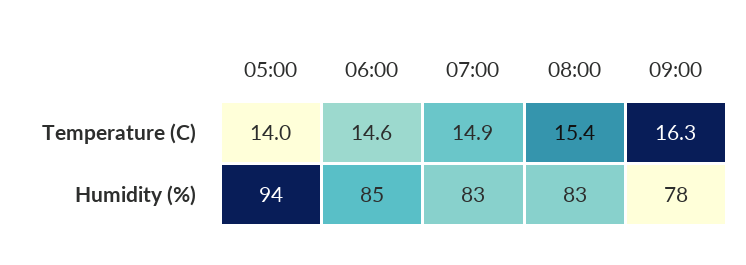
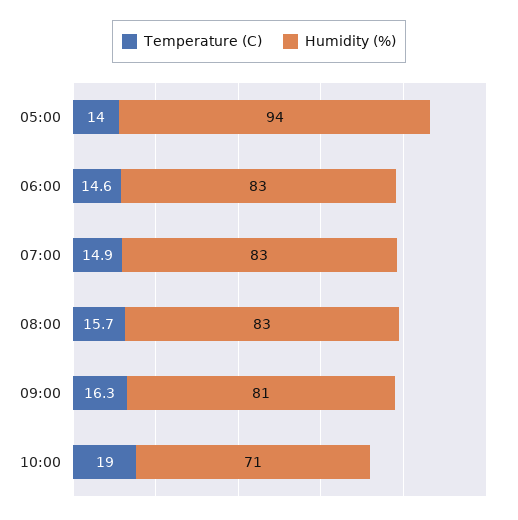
Temperature (C), 08:00: 15.4 -> 15.7
Humidity (%), 06:00: 85 -> 83
Humidity (%), 09:00: 78 -> 81
Temperature (C), 10:00: none -> 19
Humidity (%), 10:00: none -> 71

